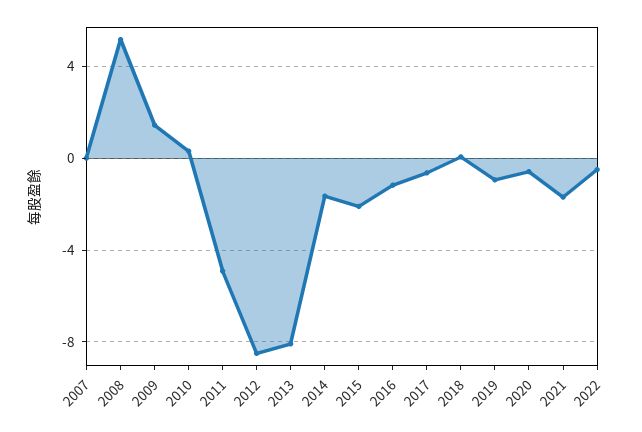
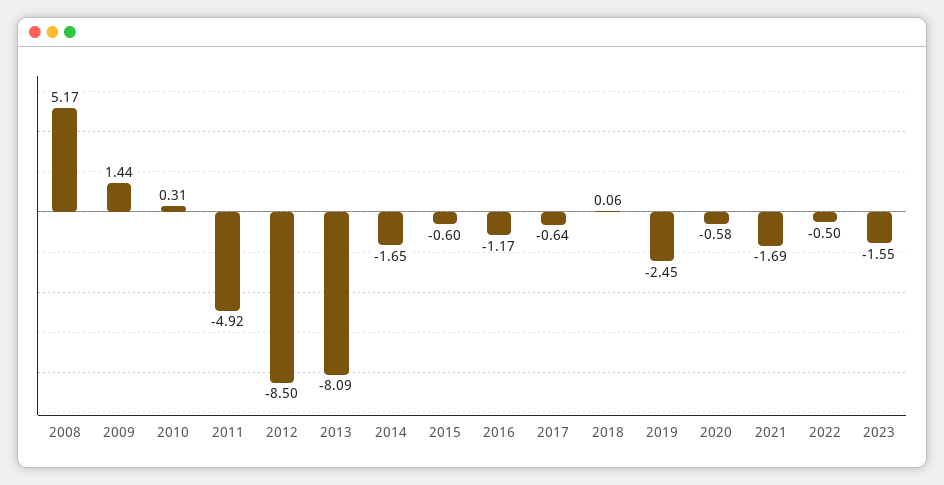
2007: 0 -> none
2015: -2 -> -0.6
2019: -1 -> -2.45
2023: none -> -1.55

